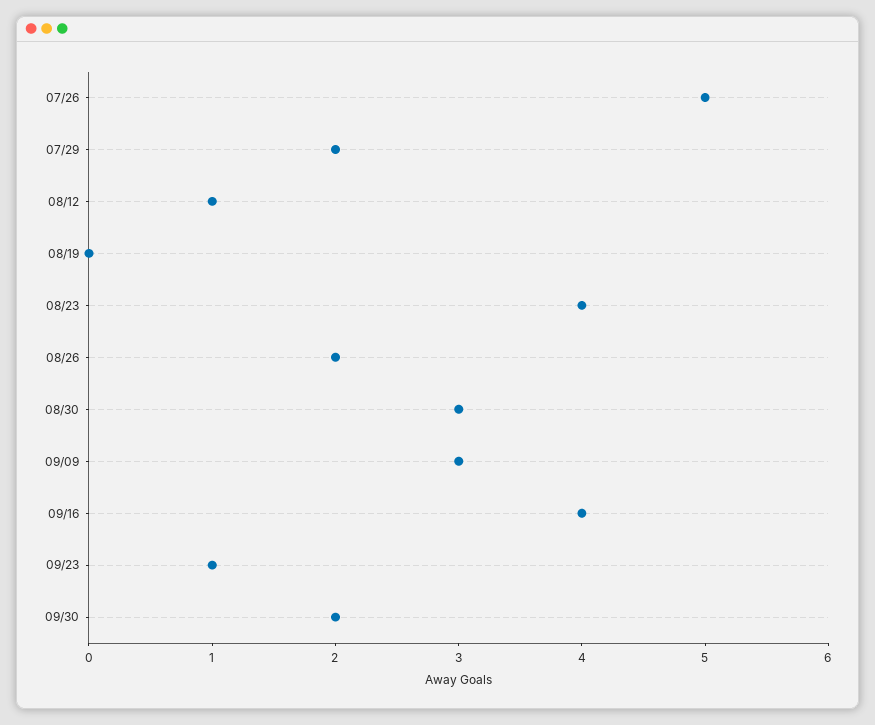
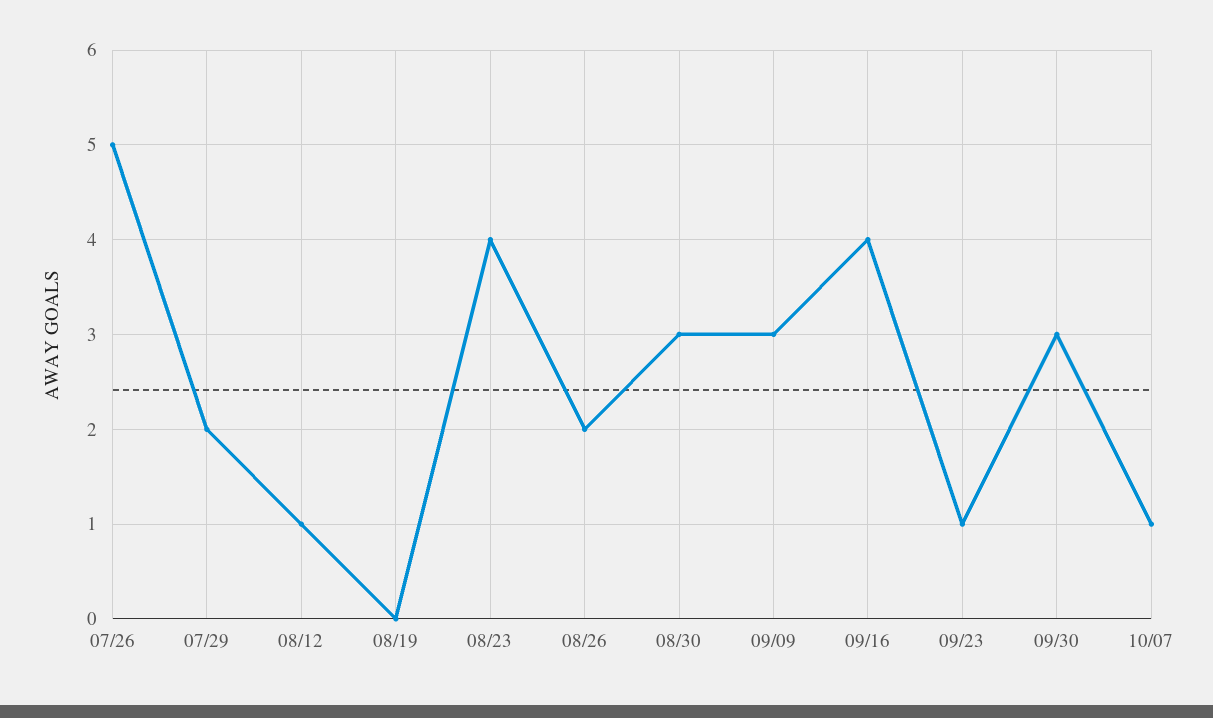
09/30: 2 -> 3
10/07: none -> 1

